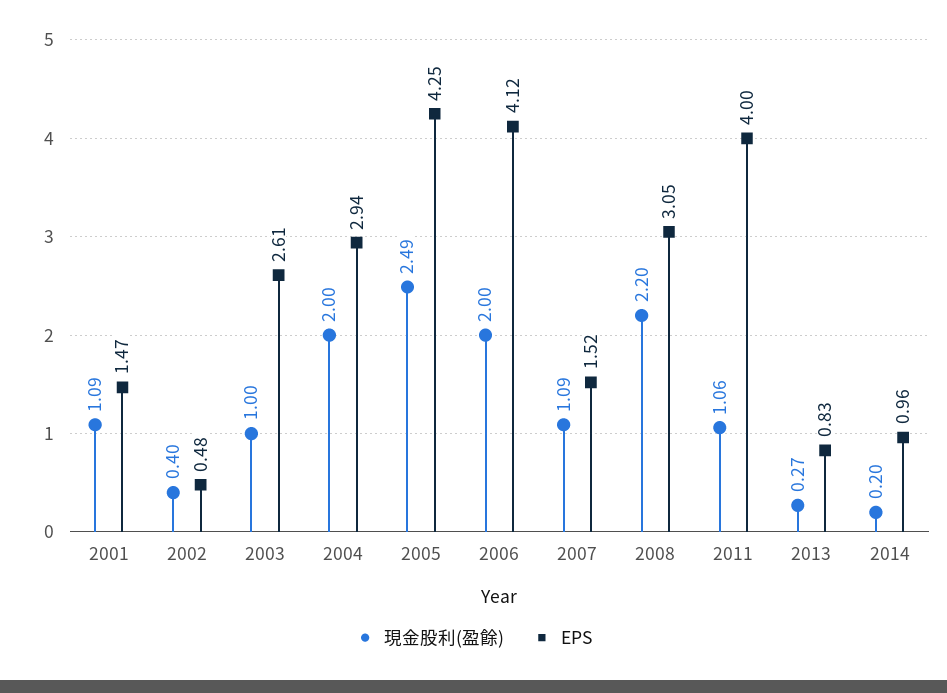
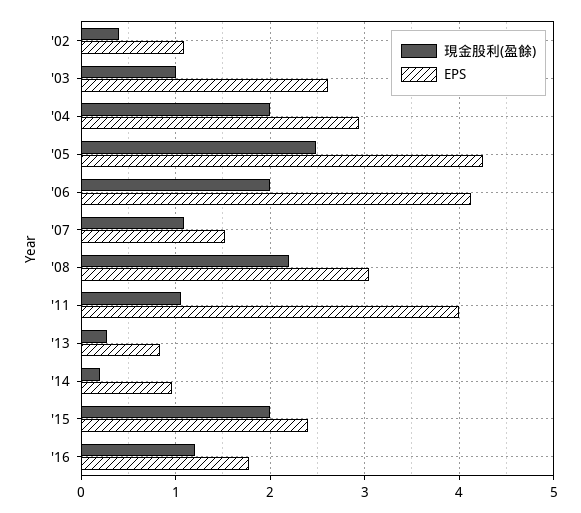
現金股利(盈餘), 2001: 1.09 -> none
EPS, 2001: 1.47 -> none
EPS, 2002: 0.48 -> 1.1
現金股利(盈餘), '15: none -> 2
EPS, '15: none -> 2.4
現金股利(盈餘), '16: none -> 1.2
EPS, '16: none -> 1.8

